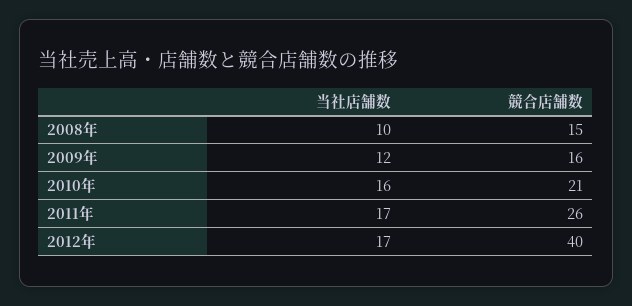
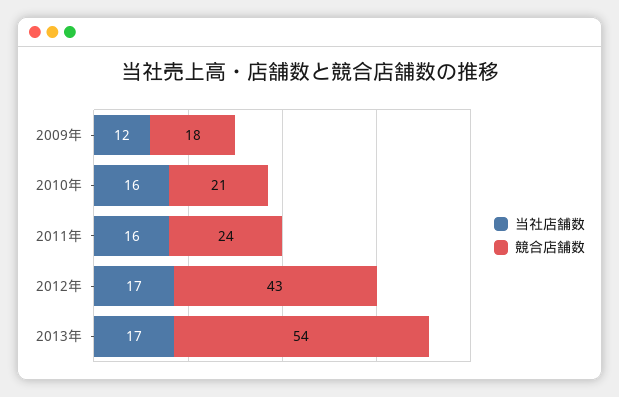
当社店舗数, 2008年: 10 -> none
競合店舗数, 2008年: 15 -> none
競合店舗数, 2009年: 16 -> 18
当社店舗数, 2011年: 17 -> 16
競合店舗数, 2011年: 26 -> 24
競合店舗数, 2012年: 40 -> 43
当社店舗数, 2013年: none -> 17
競合店舗数, 2013年: none -> 54

